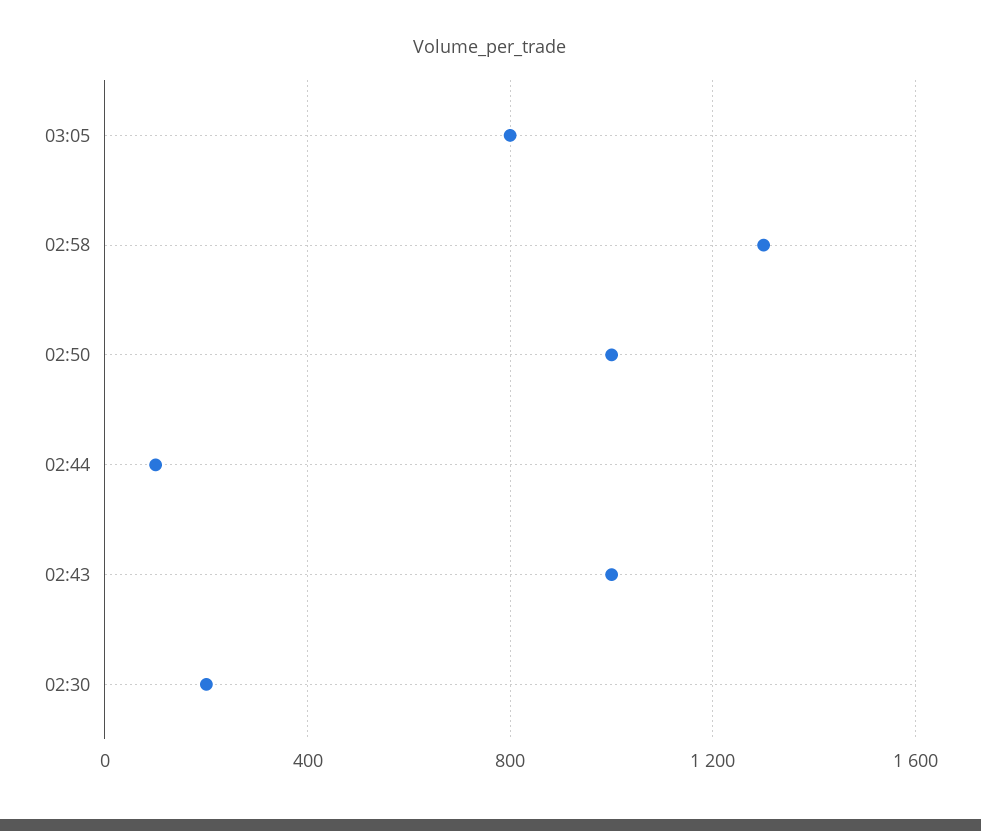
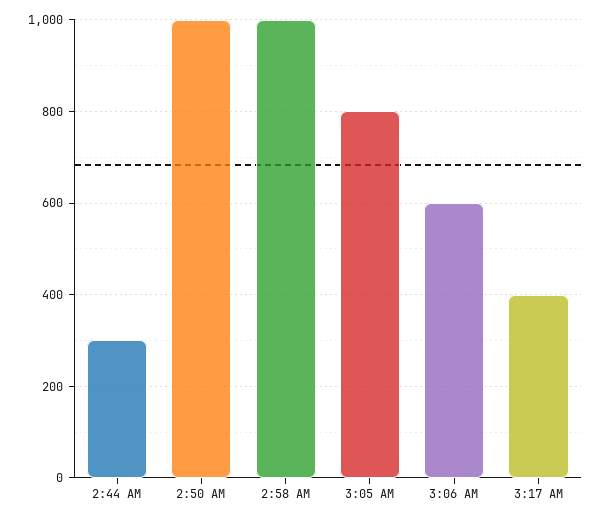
02:58: 1300 -> 1000
02:44: 100 -> 300
02:43: 1000 -> none
02:30: 200 -> none
3:06 AM: none -> 600
3:17 AM: none -> 400

